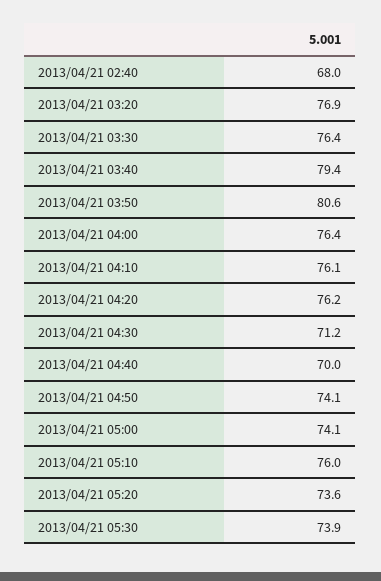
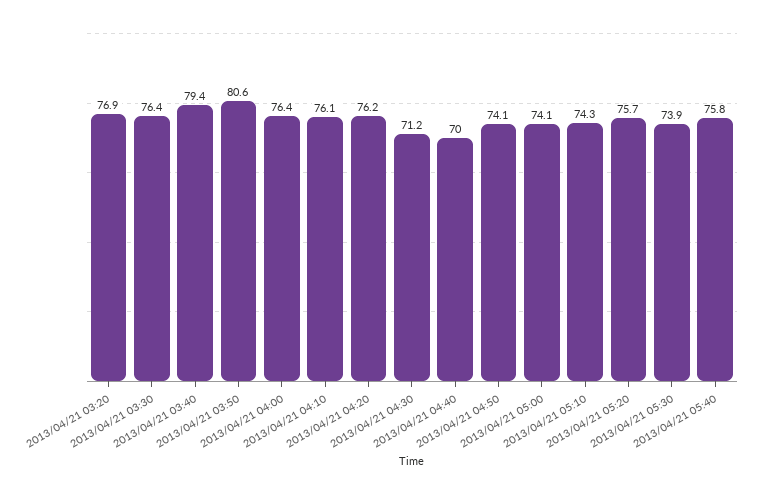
2013/04/21 02:40: 68 -> none
2013/04/21 05:10: 76 -> 74.3
2013/04/21 05:20: 73.6 -> 75.7
2013/04/21 05:40: none -> 75.8

